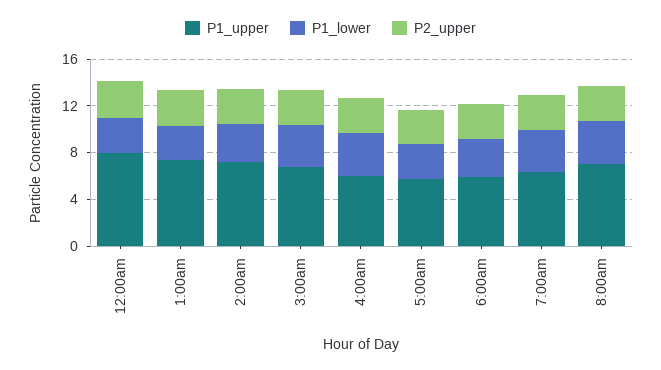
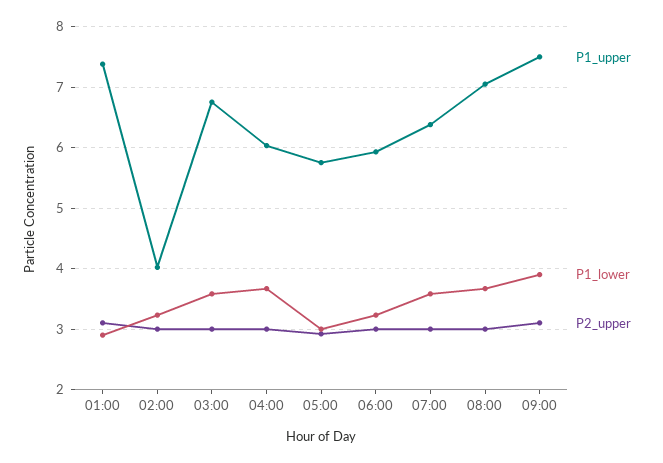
P1_upper, 12:00am: 8 -> none
P1_lower, 12:00am: 3 -> none
P2_upper, 12:00am: 3 -> none
P1_upper, 2:00am: 7 -> 4
P1_upper, 09:00: none -> 7.5
P1_lower, 09:00: none -> 3.9
P2_upper, 09:00: none -> 3.1

